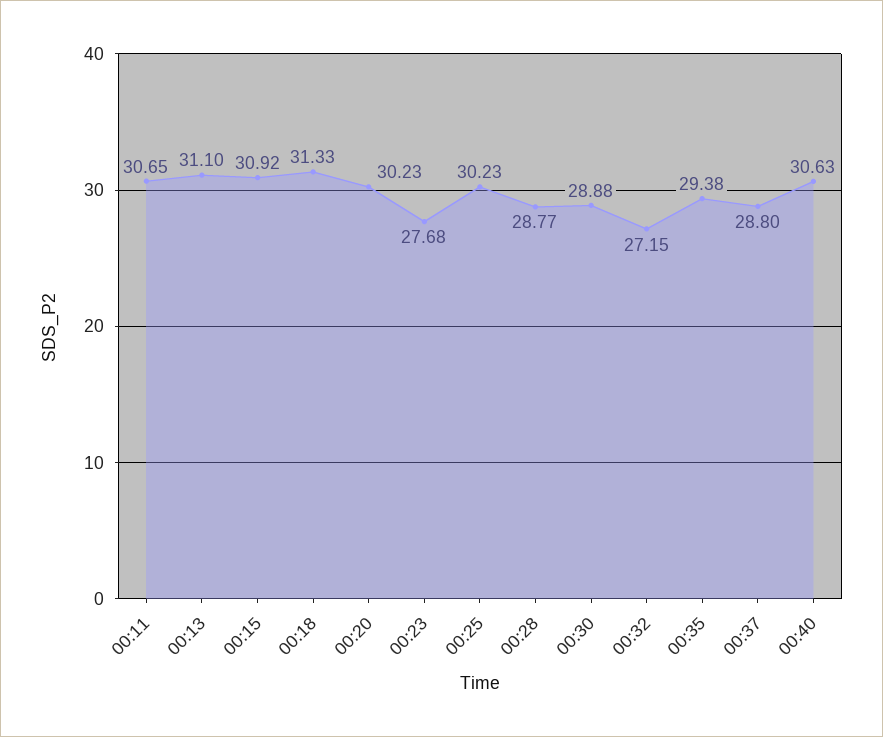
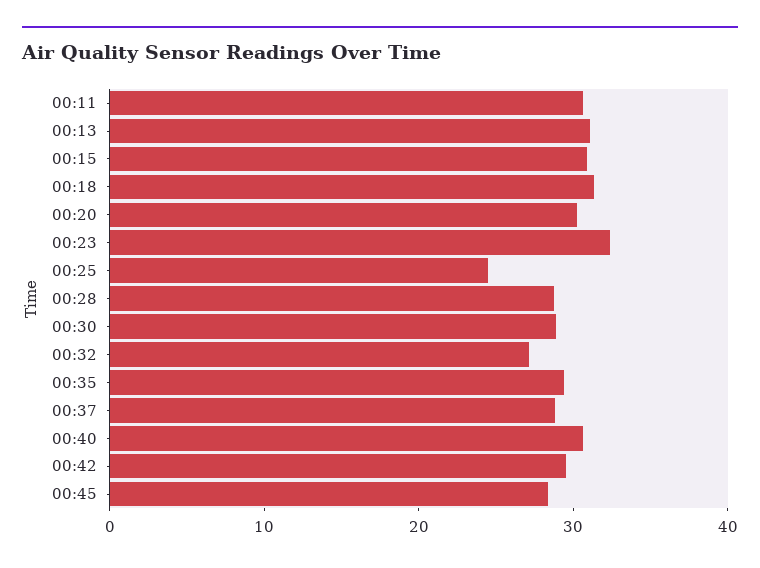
00:23: 27.68 -> 32
00:25: 30.23 -> 24
00:42: none -> 30
00:45: none -> 28

